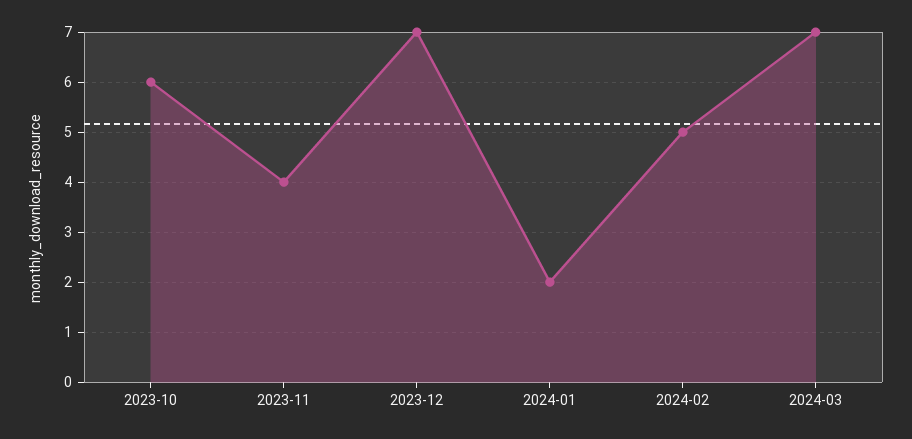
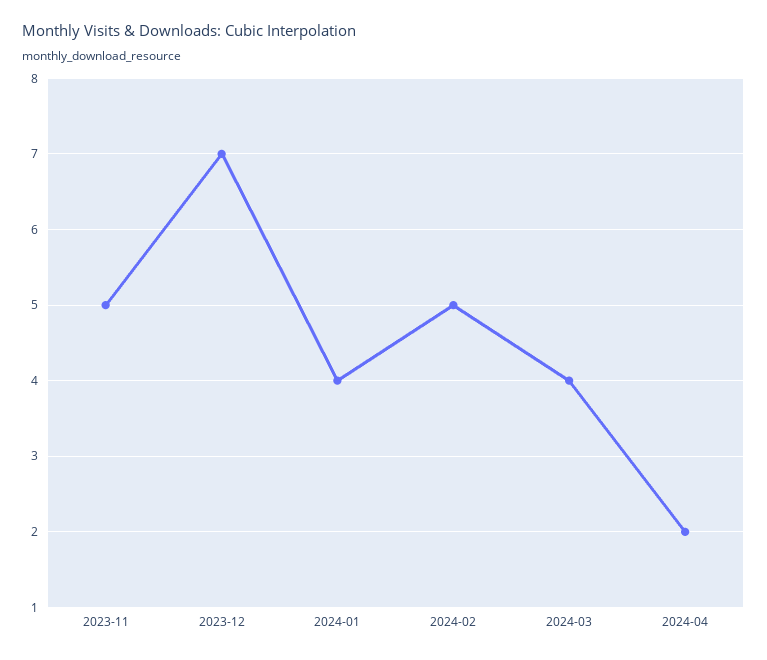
2023-10: 6 -> none
2023-11: 4 -> 5
2024-01: 2 -> 4
2024-03: 7 -> 4
2024-04: none -> 2

